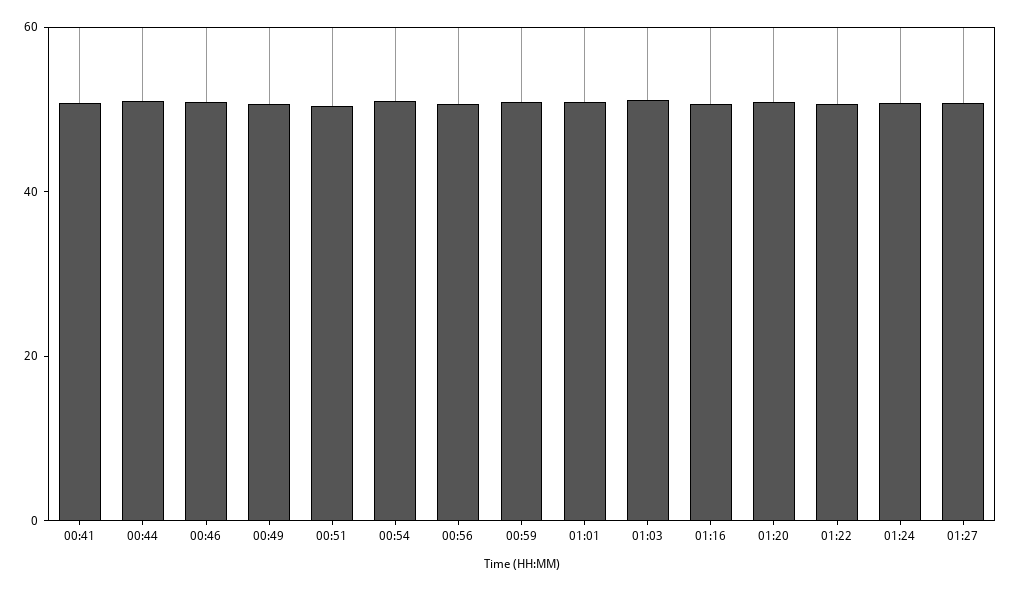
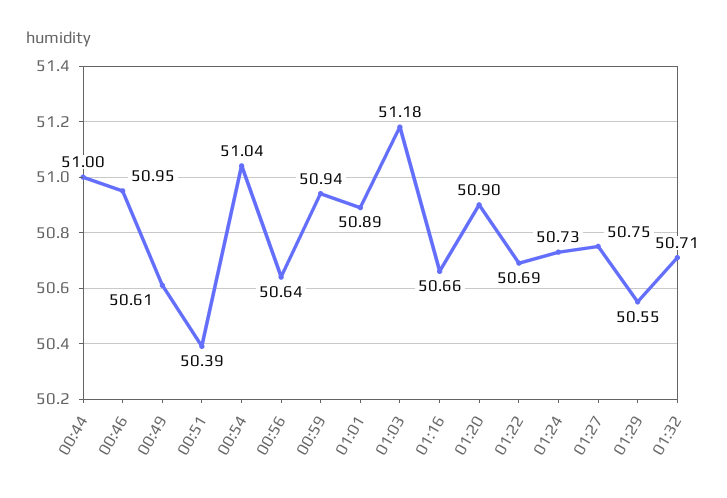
00:41: 50 -> none
01:29: none -> 50.55
01:32: none -> 50.71

